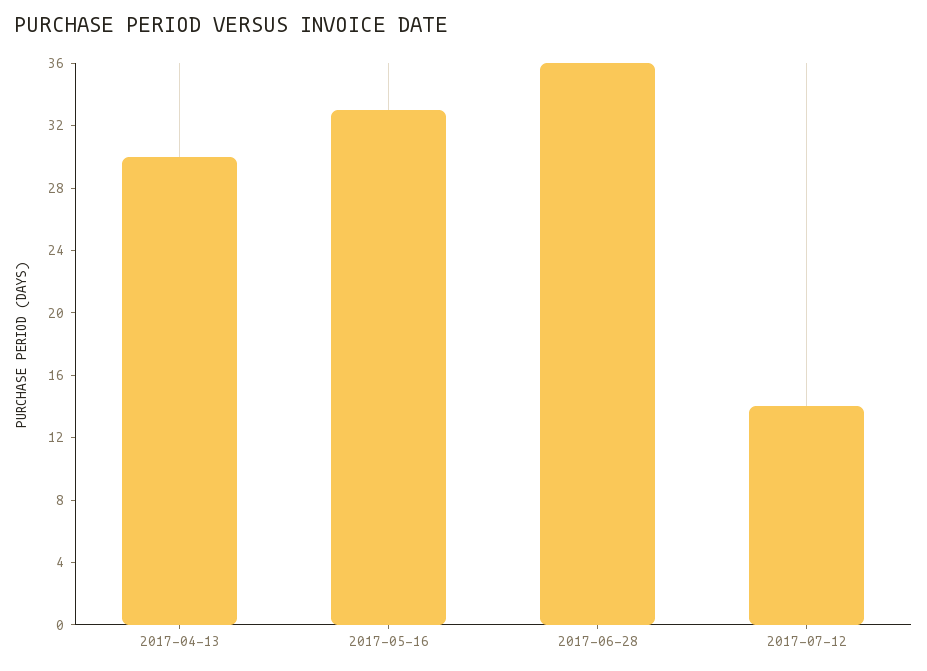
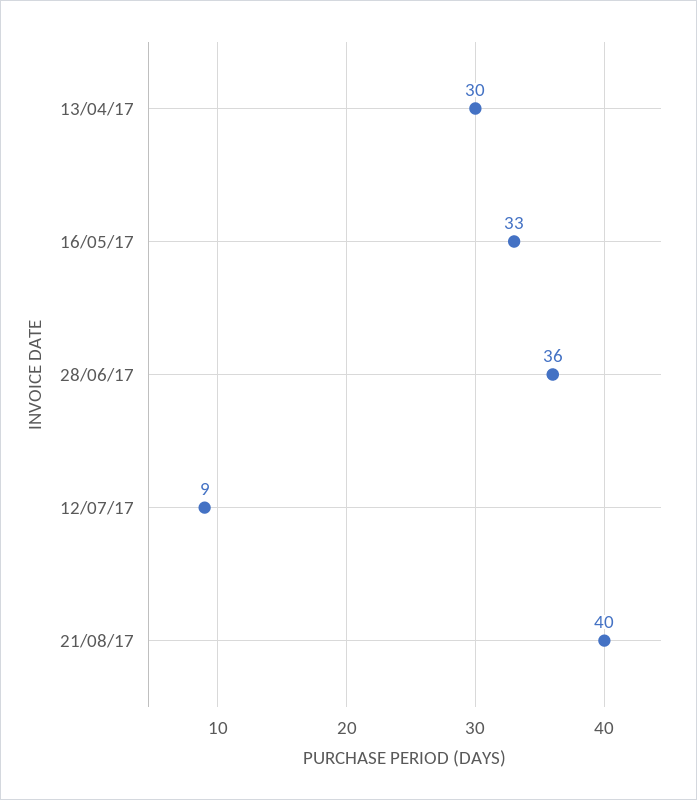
2017-07-12: 14 -> 9
21/08/17: none -> 40

